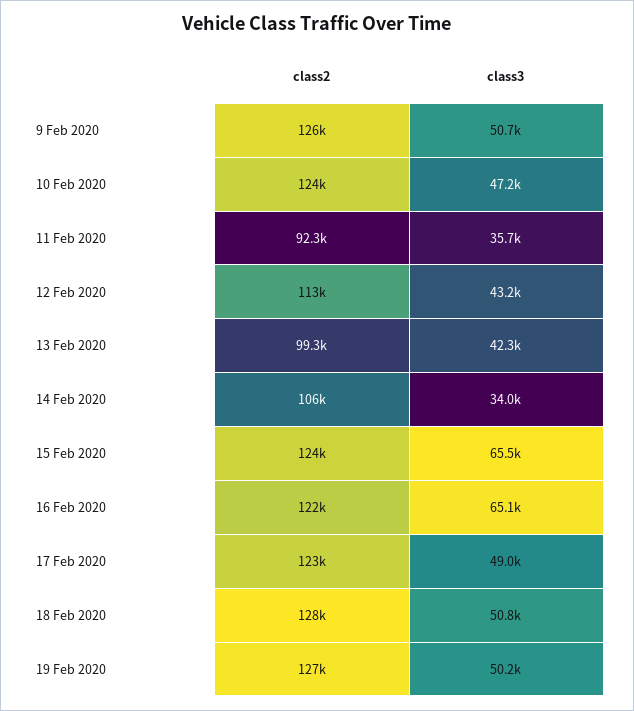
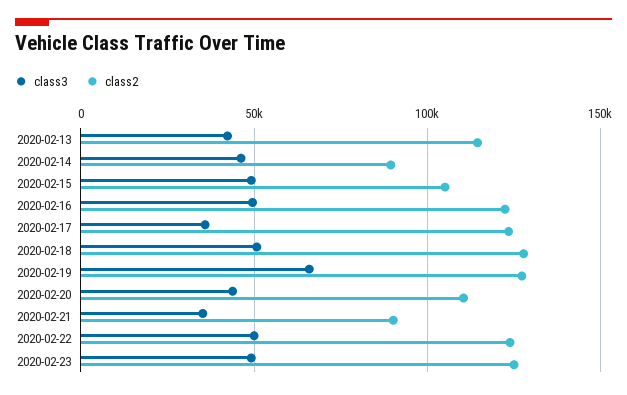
class2, 9 Feb 2020: 126000 -> none
class3, 9 Feb 2020: 50700 -> none
class2, 10 Feb 2020: 124000 -> none
class3, 10 Feb 2020: 47200 -> none
class2, 11 Feb 2020: 92300 -> none
class3, 11 Feb 2020: 35700 -> none
class2, 12 Feb 2020: 113000 -> none
class3, 12 Feb 2020: 43200 -> none
class2, 13 Feb 2020: 99300 -> 115000
class2, 14 Feb 2020: 106000 -> 90000
class3, 14 Feb 2020: 34000 -> 45000
class2, 15 Feb 2020: 124000 -> 105000
class3, 15 Feb 2020: 65500 -> 50000
class3, 16 Feb 2020: 65100 -> 50000
class3, 17 Feb 2020: 49000 -> 35000
class3, 19 Feb 2020: 50200 -> 65000
class3, 2020-02-20: none -> 45000
class2, 2020-02-20: none -> 110000
class3, 2020-02-21: none -> 35000
class2, 2020-02-21: none -> 90000
class3, 2020-02-22: none -> 50000
class2, 2020-02-22: none -> 125000
class3, 2020-02-23: none -> 50000
class2, 2020-02-23: none -> 125000

